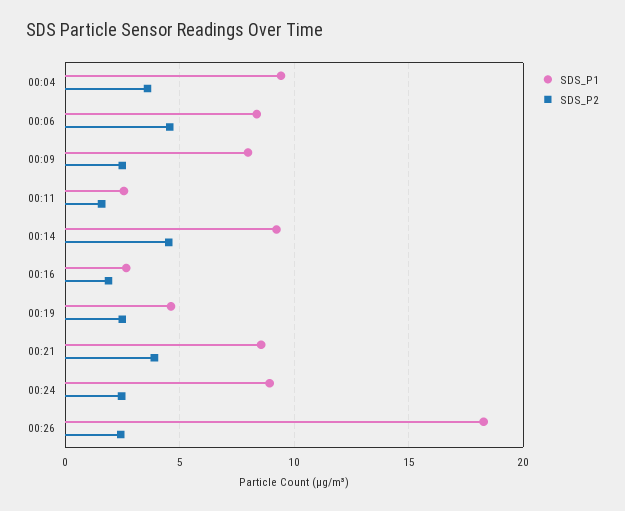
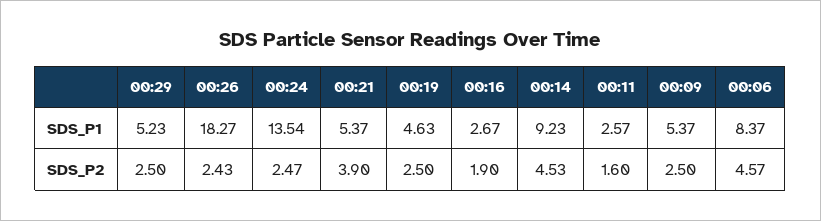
SDS_P1, 00:04: 9.5 -> none
SDS_P2, 00:04: 3.5 -> none
SDS_P1, 00:09: 8 -> 5.37
SDS_P1, 00:21: 8.5 -> 5.37
SDS_P1, 00:24: 9 -> 13.54
SDS_P1, 00:29: none -> 5.23
SDS_P2, 00:29: none -> 2.5

